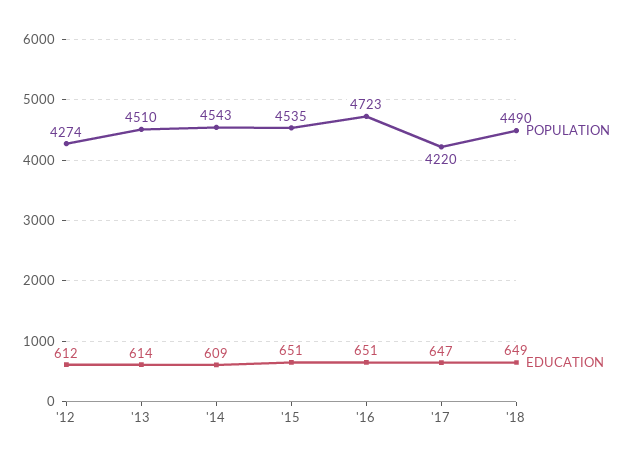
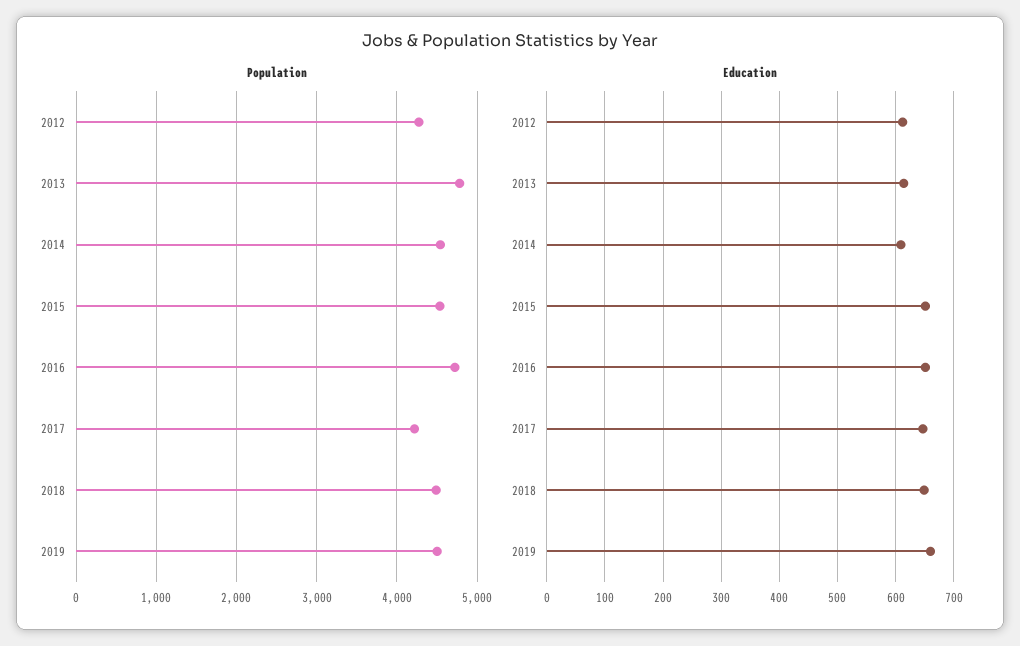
POPULATION, '13: 4510 -> 4800
POPULATION, 2019: none -> 4500
EDUCATION, 2019: none -> 660

